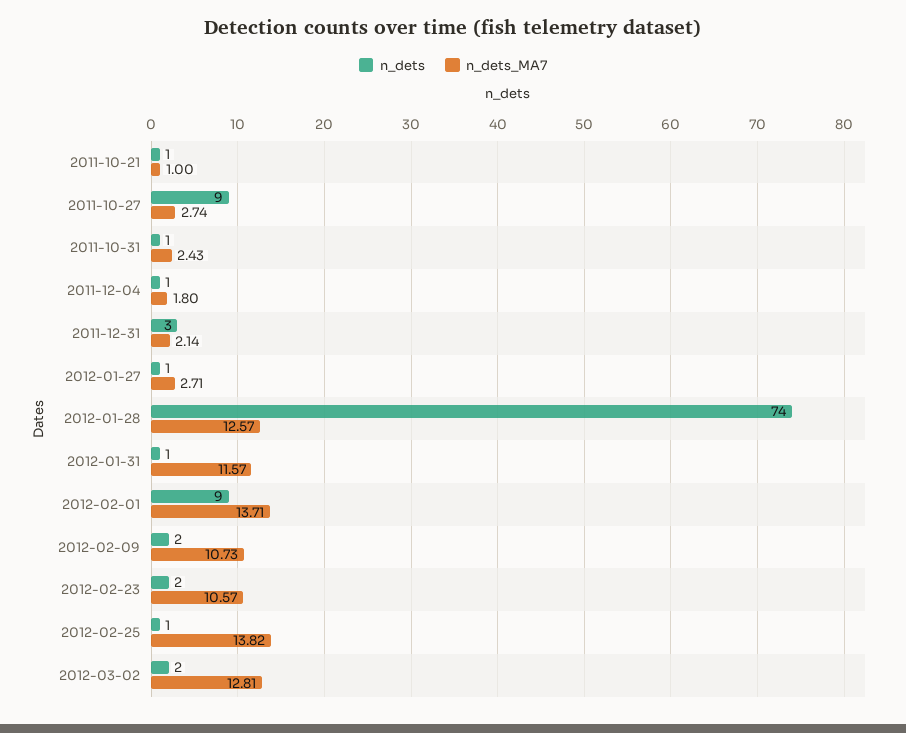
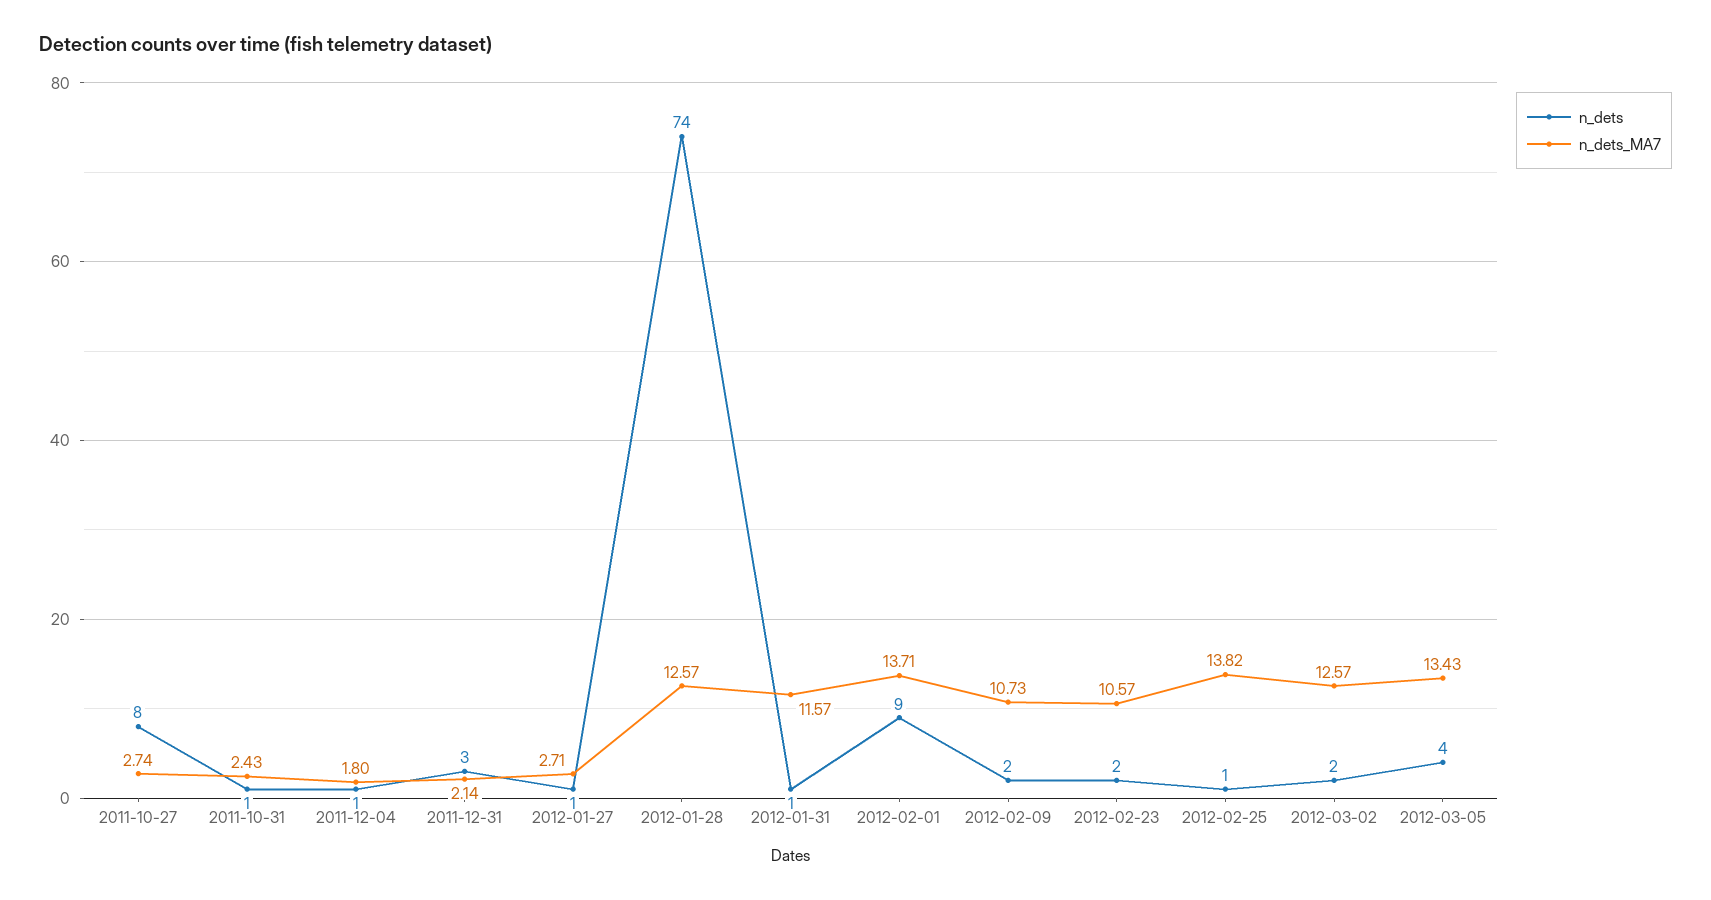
n_dets, 2011-10-21: 1 -> none
n_dets_MA7, 2011-10-21: 1 -> none
n_dets, 2011-10-27: 9 -> 8
n_dets_MA7, 2012-03-02: 12.81 -> 12.57
n_dets, 2012-03-05: none -> 4
n_dets_MA7, 2012-03-05: none -> 13.43

